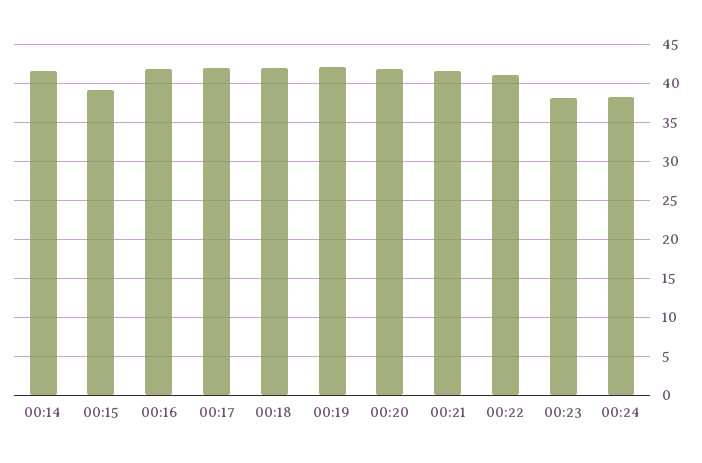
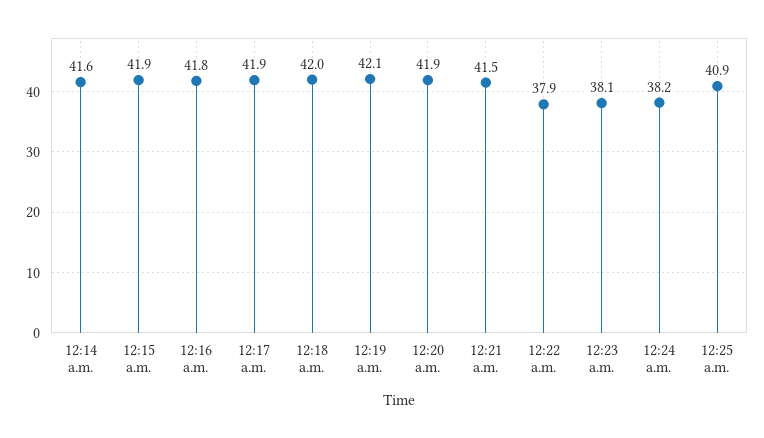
00:15: 39 -> 41.9
00:22: 41 -> 37.9
12:25 a.m.: none -> 40.9

